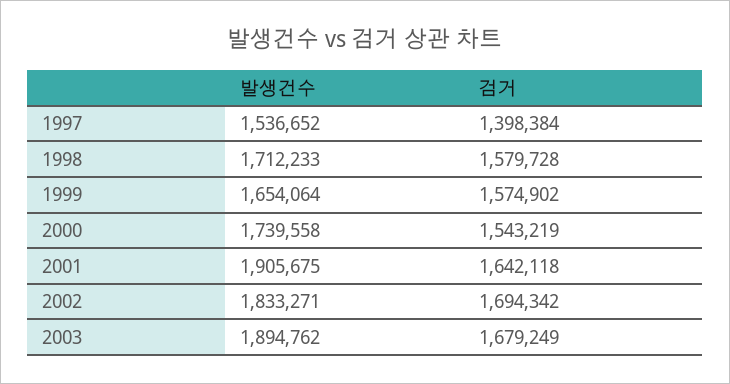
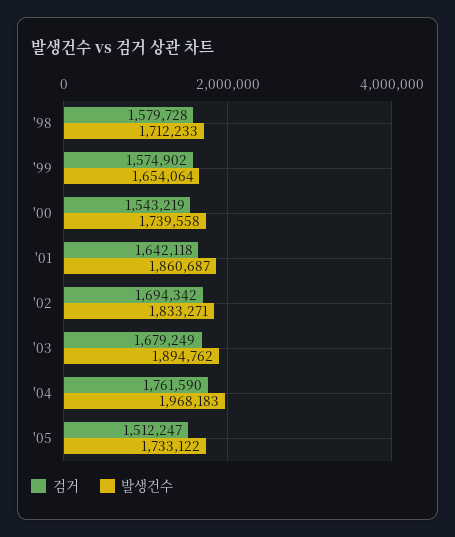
발생건수, 1997: 1536652 -> none
검거, 1997: 1398384 -> none
발생건수, 2001: 1905675 -> 1860687
검거, '04: none -> 1761590
발생건수, '04: none -> 1968183
검거, '05: none -> 1512247
발생건수, '05: none -> 1733122

